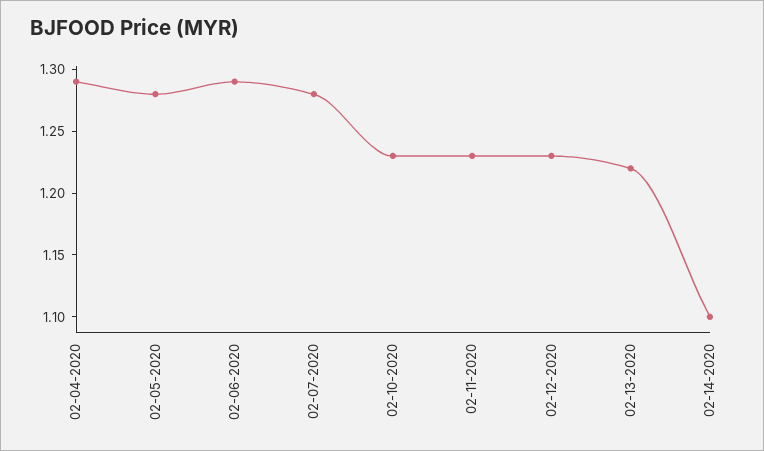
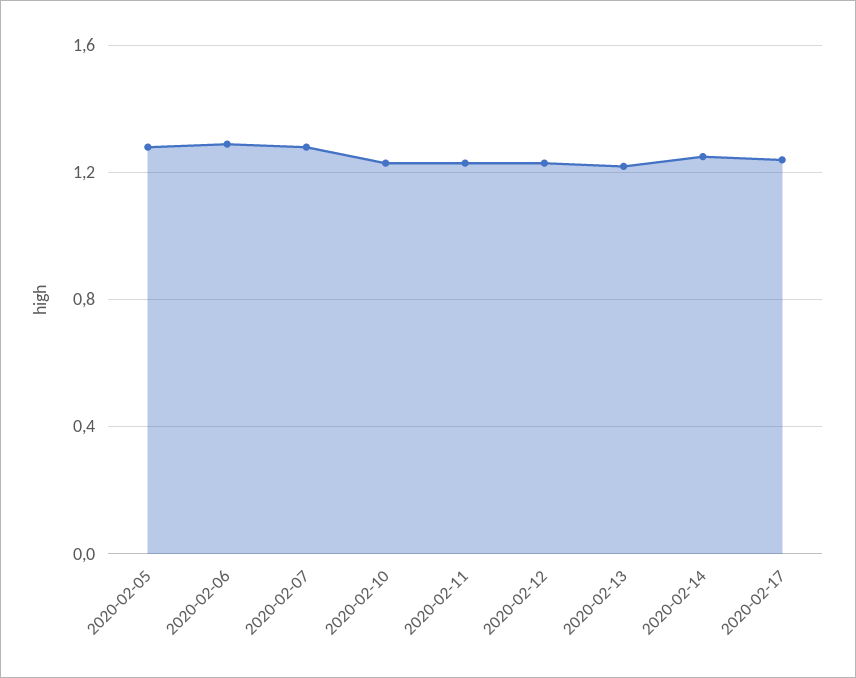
02-04-2020: 1.29 -> none
02-14-2020: 1.1 -> 1.25
2020-02-17: none -> 1.25

